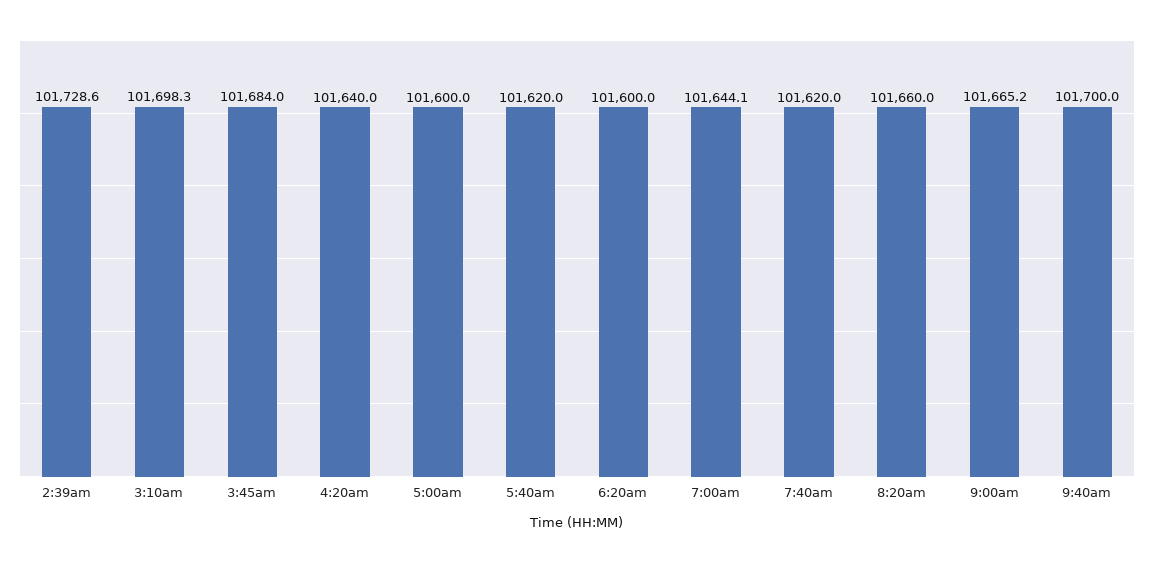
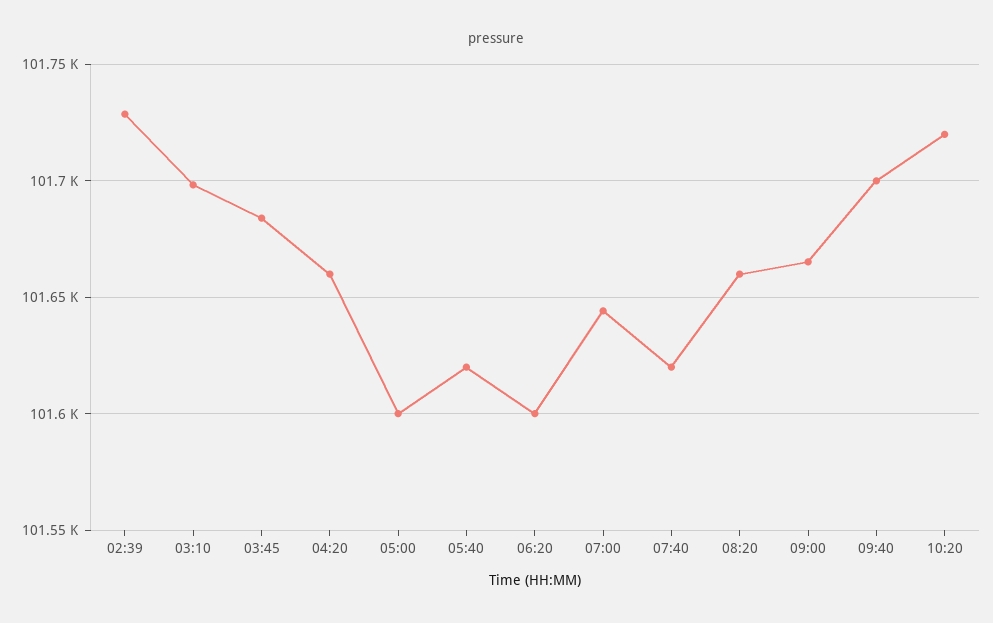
4:20am: 101640 -> 101660
10:20: none -> 101720

